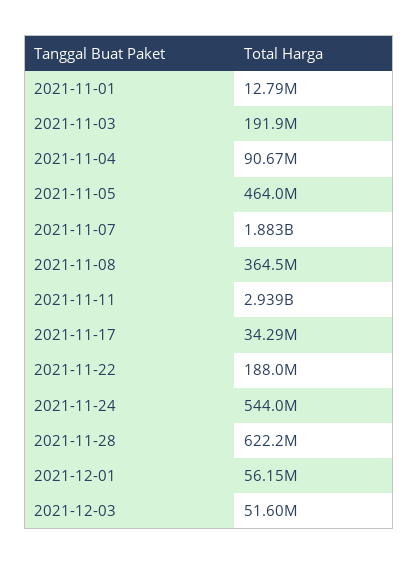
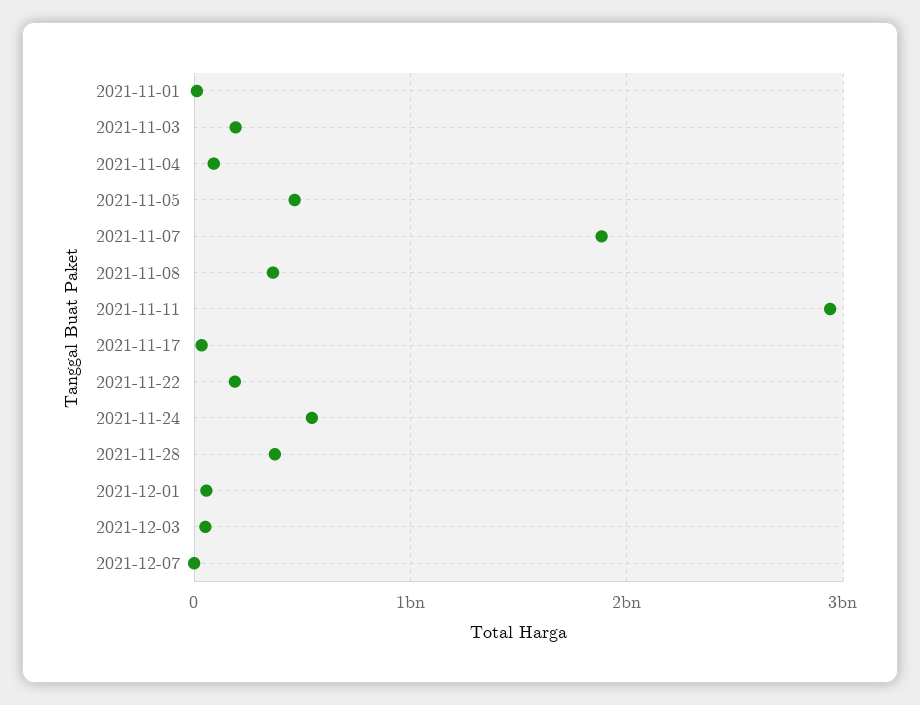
2021-11-28: 622200000 -> 400000000
2021-12-07: none -> 0

